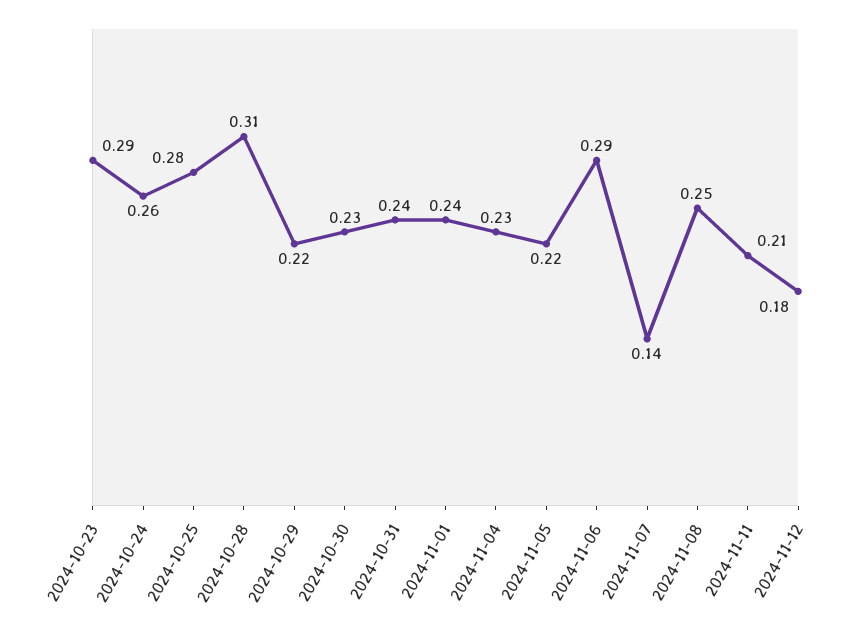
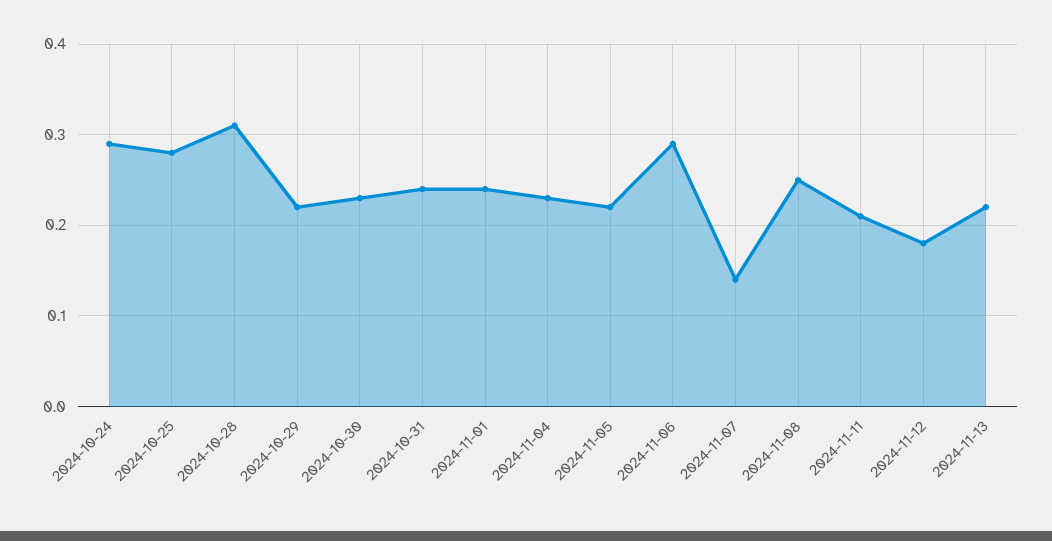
2024-10-23: 0.29 -> none
2024-10-24: 0.26 -> 0.29
2024-11-13: none -> 0.22

